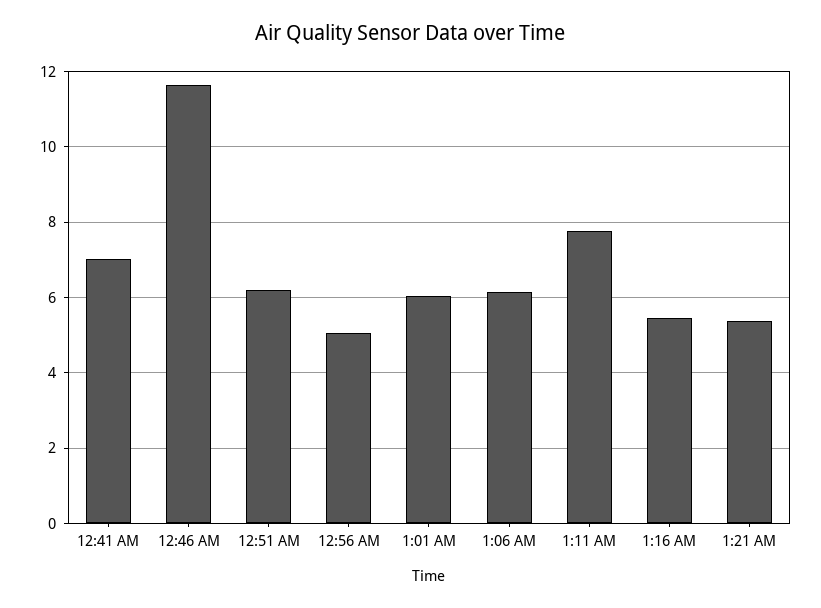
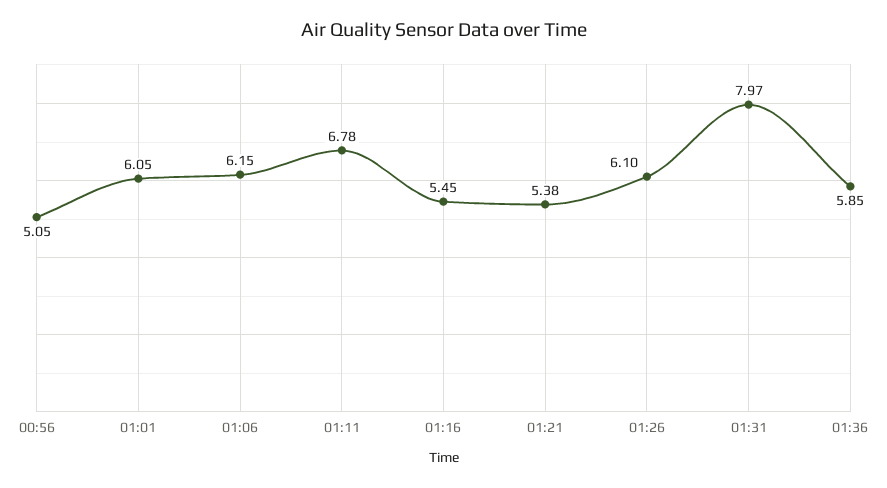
12:41 AM: 7 -> none
12:46 AM: 11.6 -> none
12:51 AM: 6.2 -> none
1:11 AM: 7.8 -> 6.78
01:26: none -> 6.1
01:31: none -> 7.97
01:36: none -> 5.85

